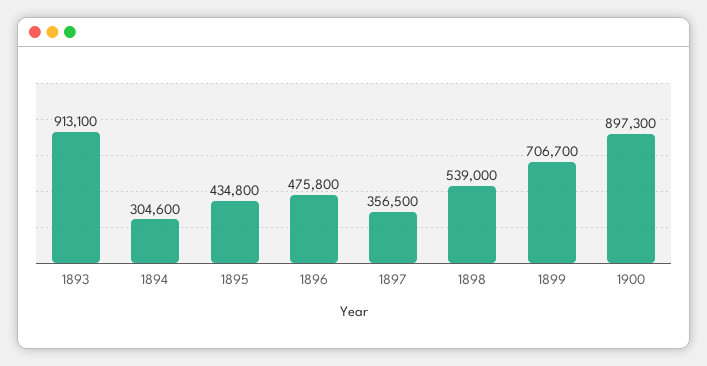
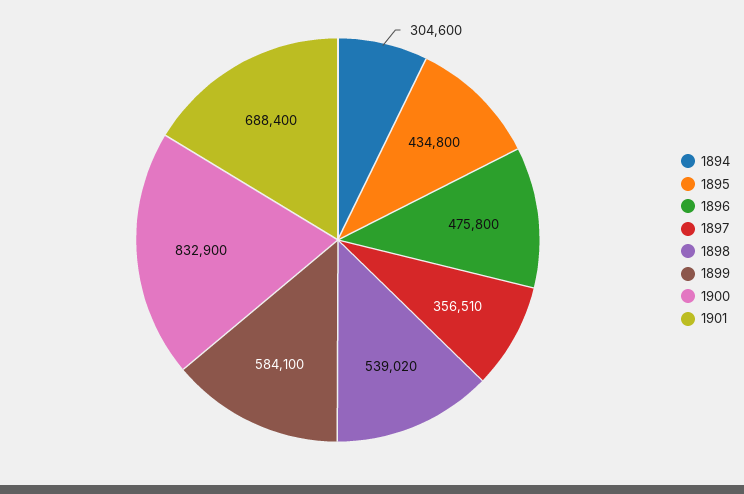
1893: 913100 -> none
1897: 356500 -> 356510
1898: 539000 -> 539020
1899: 706700 -> 584100
1900: 897300 -> 832900
1901: none -> 688400

